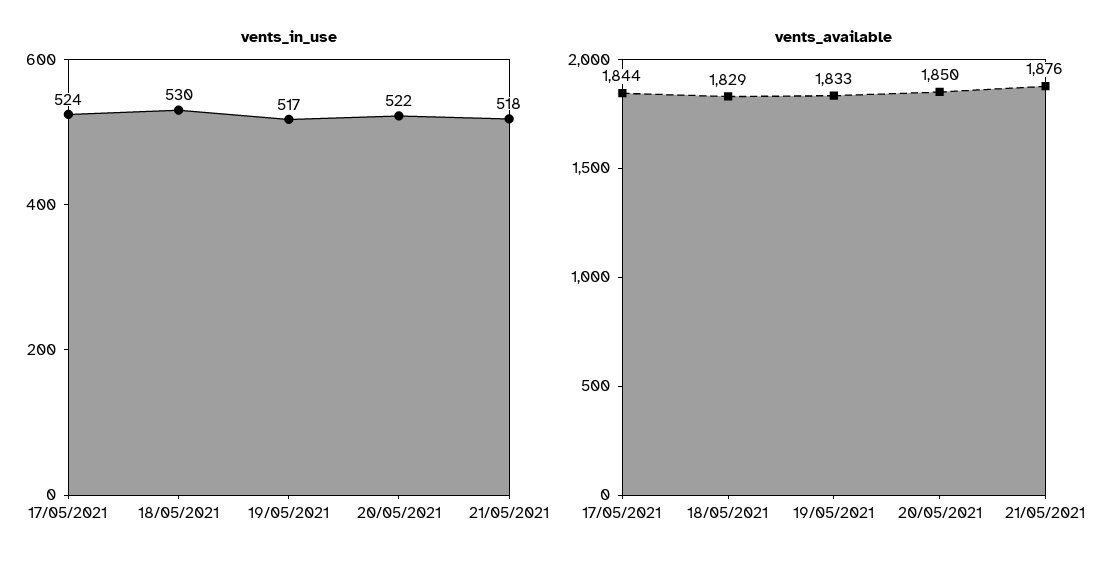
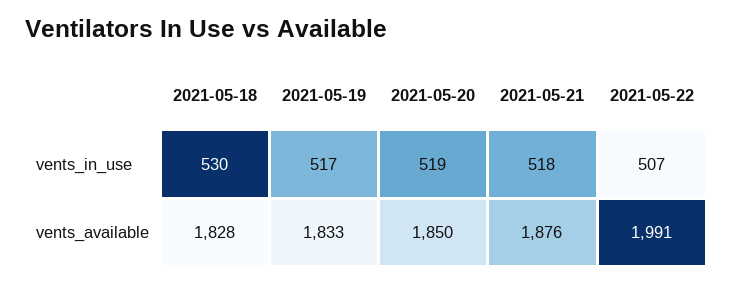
vents_in_use, 17/05/2021: 524 -> none
vents_in_use, 20/05/2021: 522 -> 519
vents_available, 17/05/2021: 1844 -> none
vents_available, 18/05/2021: 1829 -> 1828
vents_in_use, 2021-05-22: none -> 507
vents_available, 2021-05-22: none -> 1991

